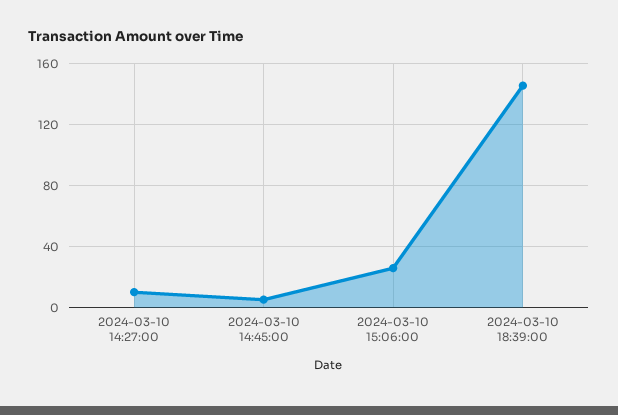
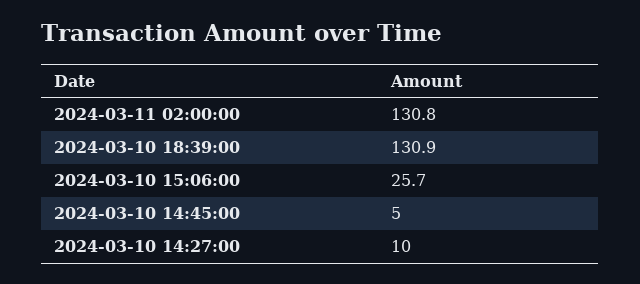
2024-03-10 18:39:00: 145 -> 130.9
2024-03-11 02:00:00: none -> 130.8

